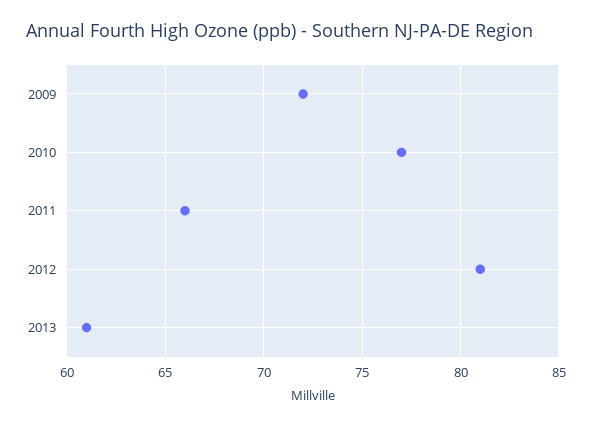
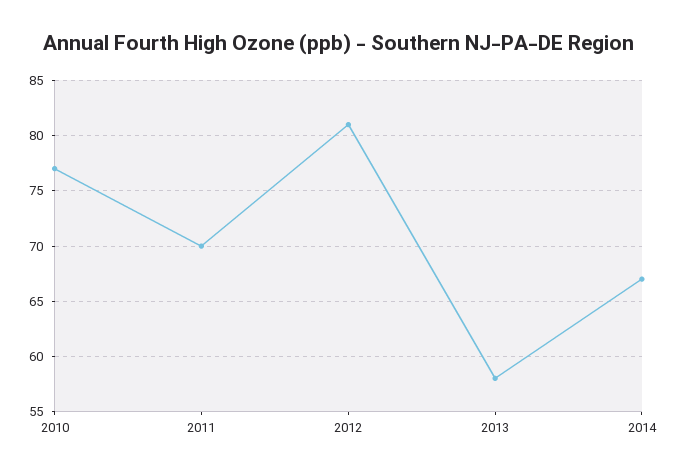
2009: 72 -> none
2011: 66 -> 70
2013: 61 -> 58
2014: none -> 67

